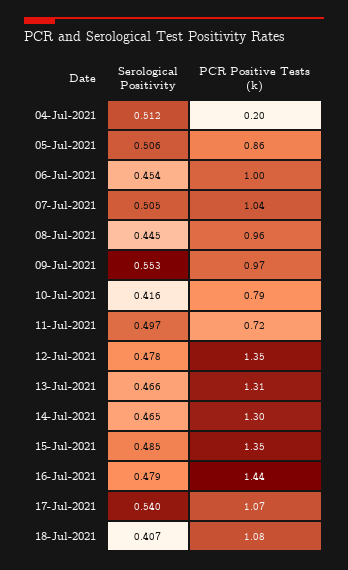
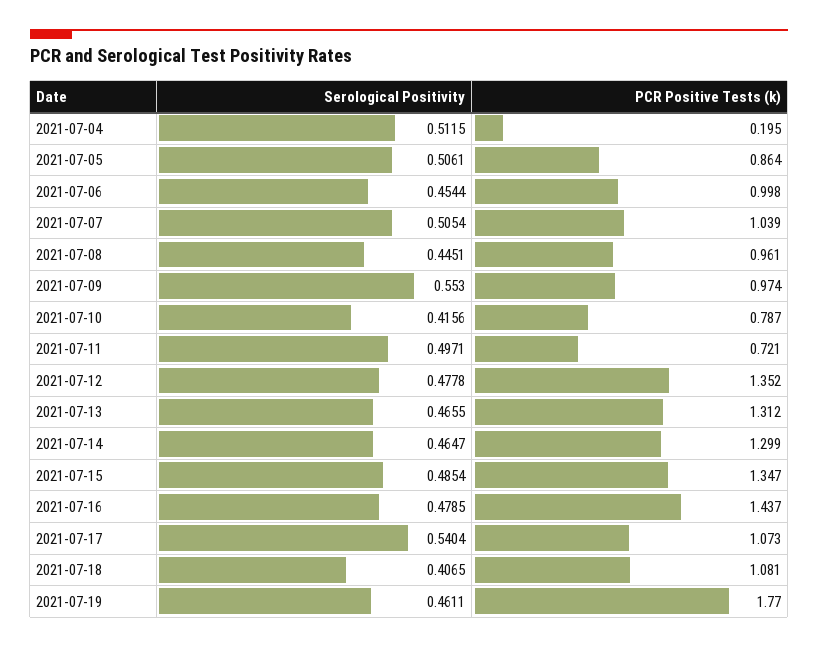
Serological Positivity, 2021-07-19: none -> 0.4611
PCR Positive Tests (k), 2021-07-19: none -> 1.77

